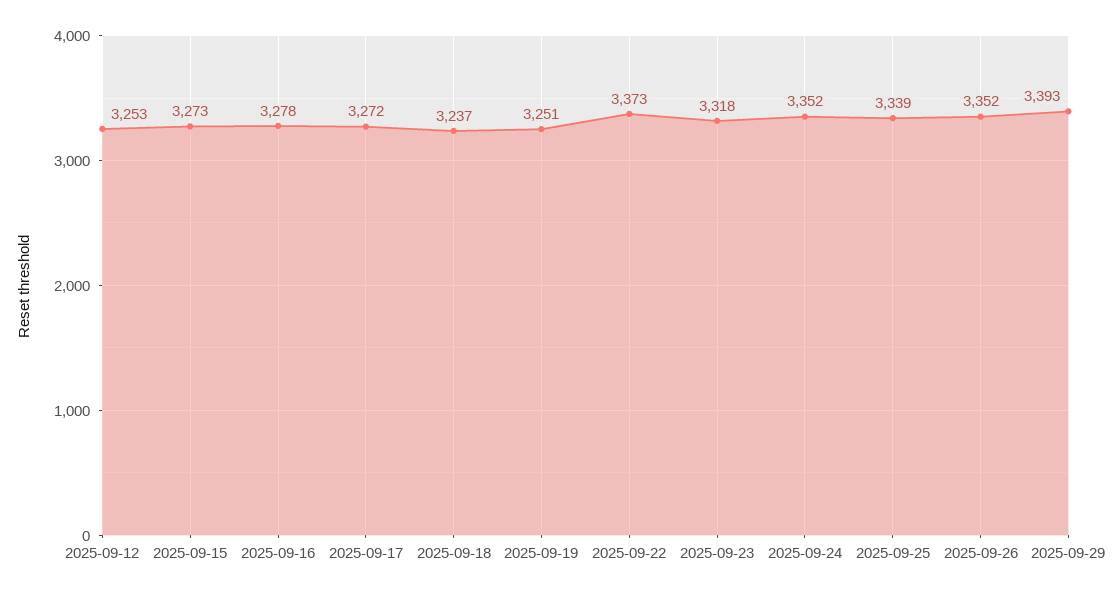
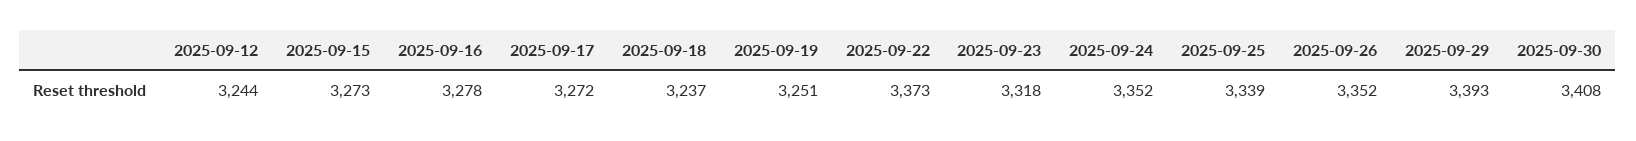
2025-09-12: 3253 -> 3244
2025-09-30: none -> 3408

